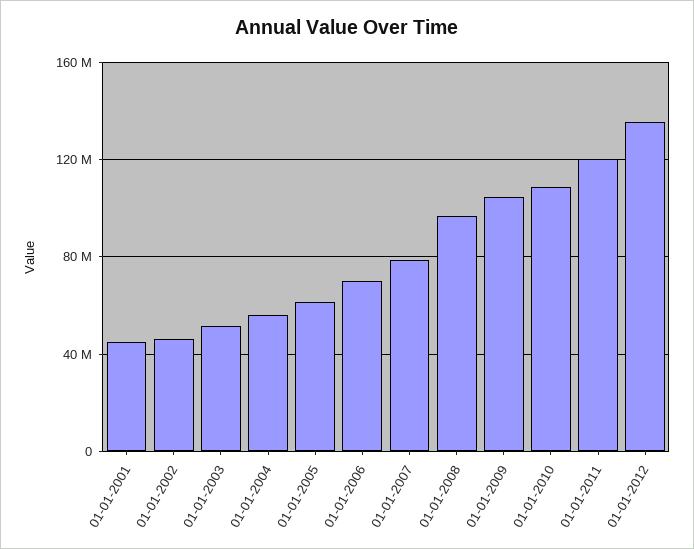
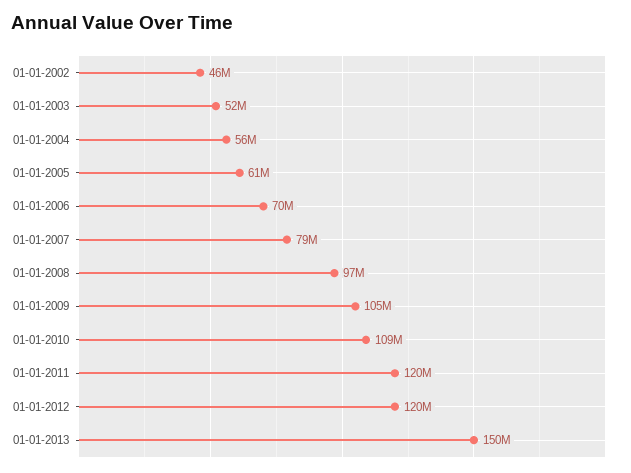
01-01-2001: 45000000 -> none
01-01-2012: 135000000 -> 120000000
01-01-2013: none -> 150000000

